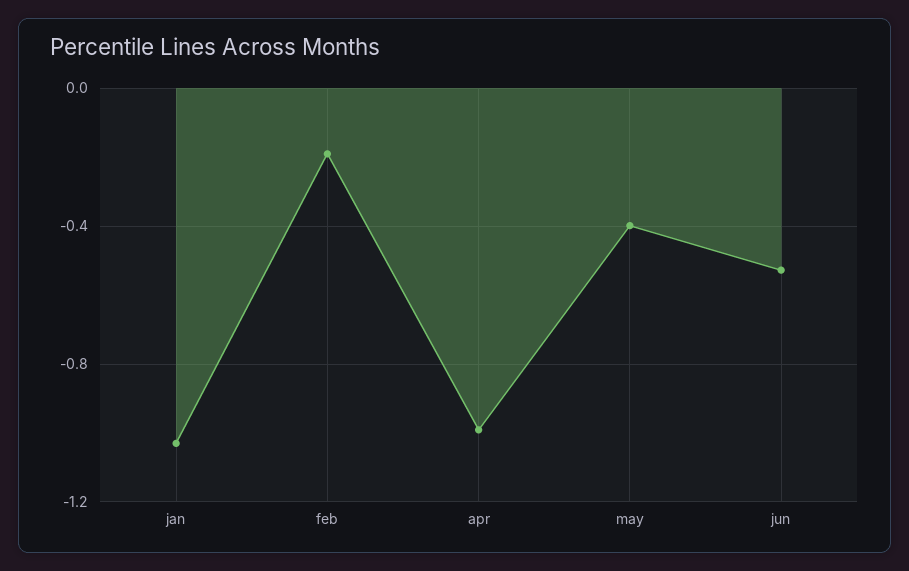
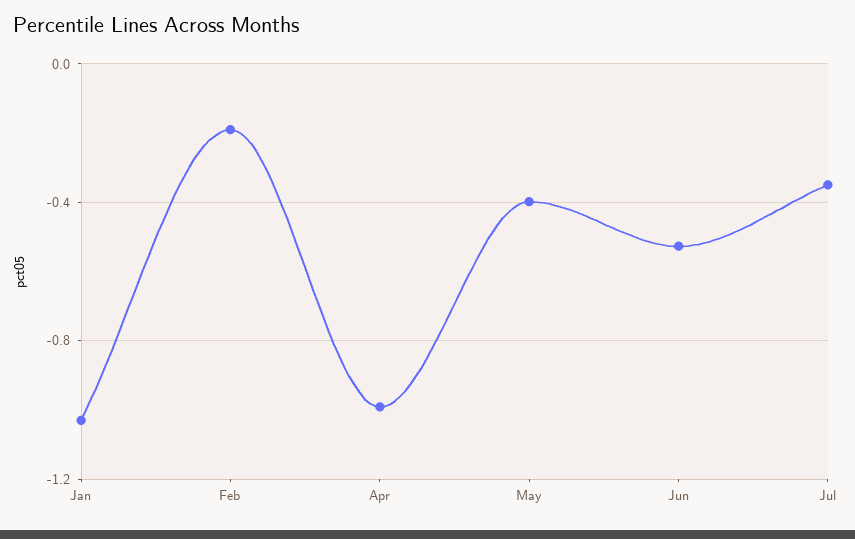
Jul: none -> -0.35

